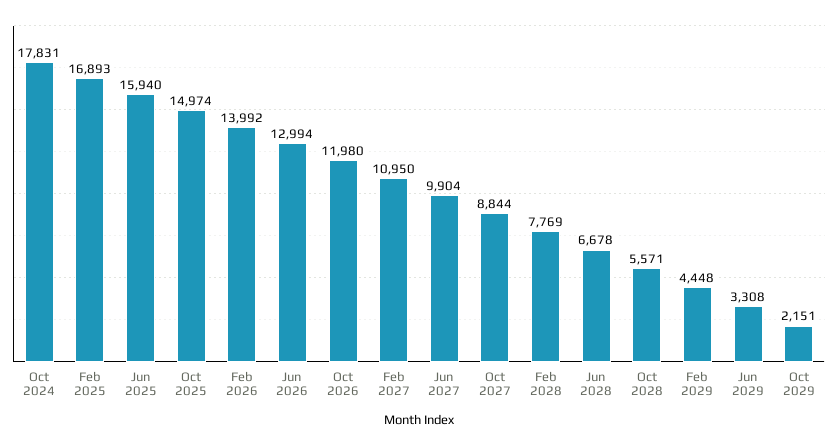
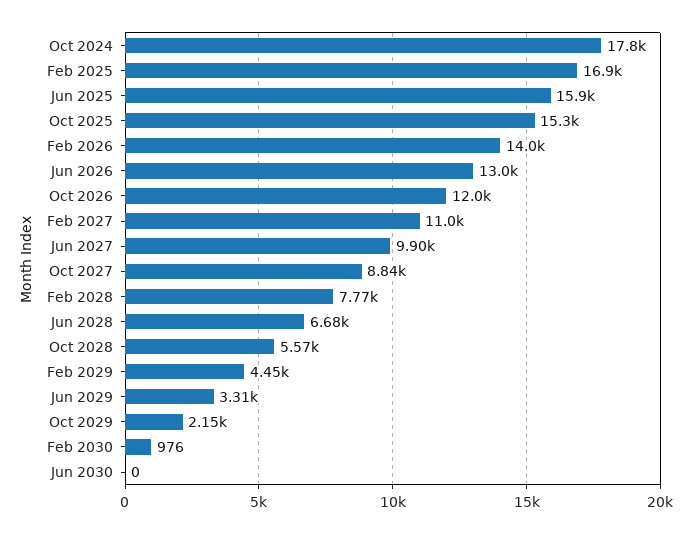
Oct 2025: 14974 -> 15300
Feb 2030: none -> 976
Jun 2030: none -> 0

